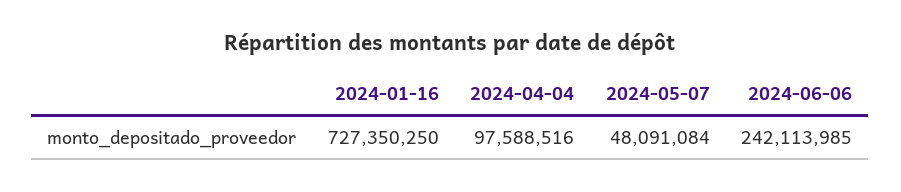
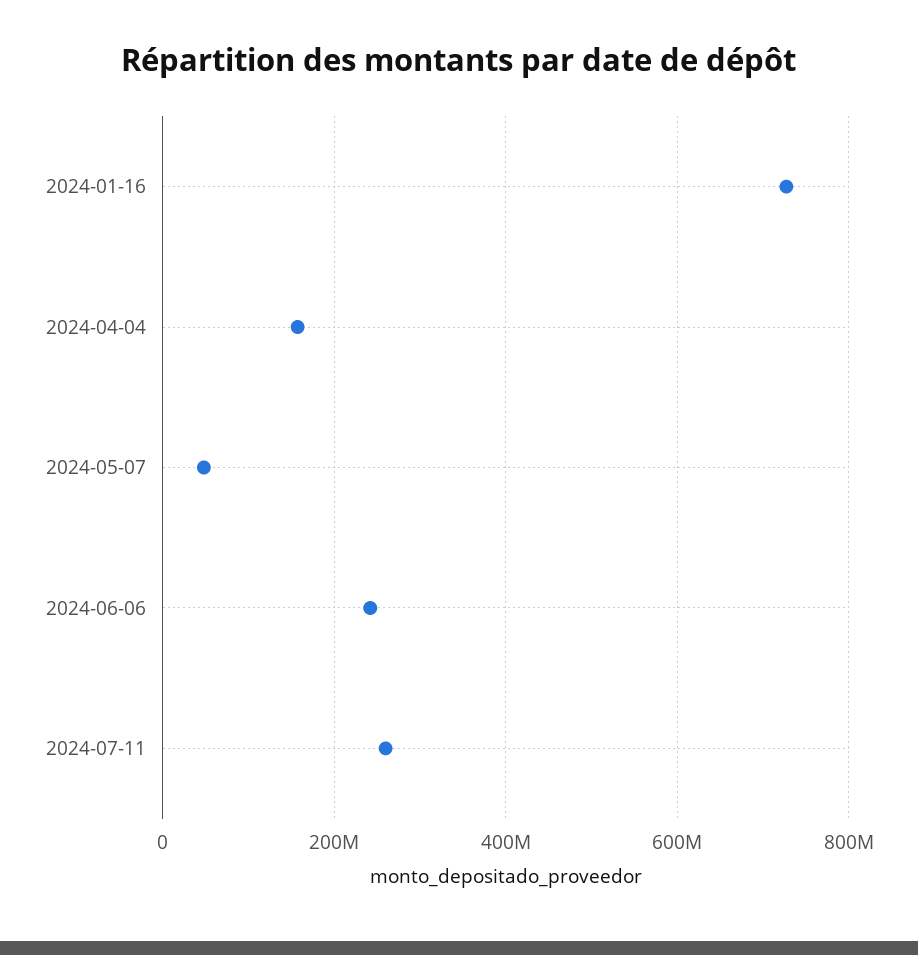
2024-04-04: 97588516 -> 160000000
2024-07-11: none -> 260000000

